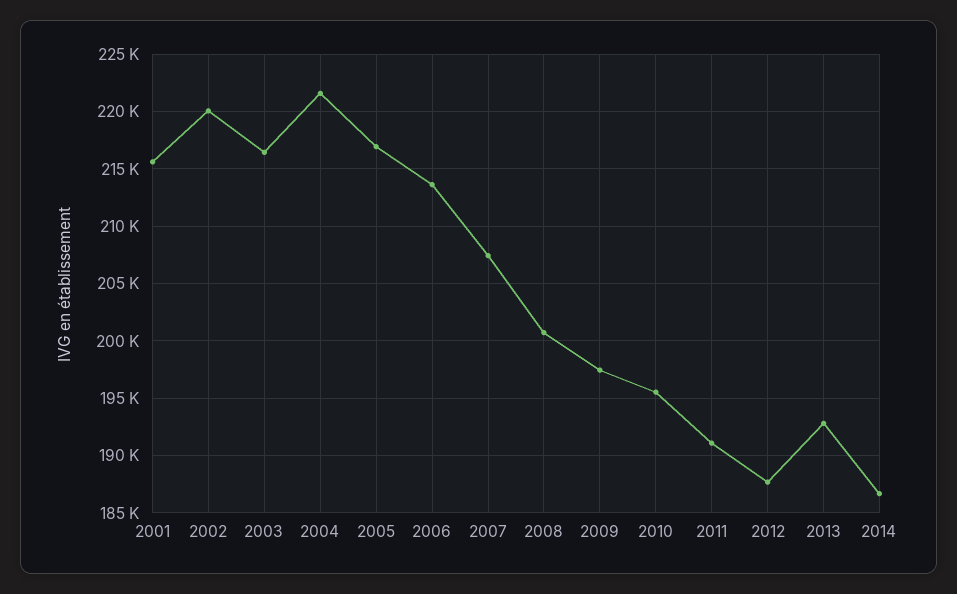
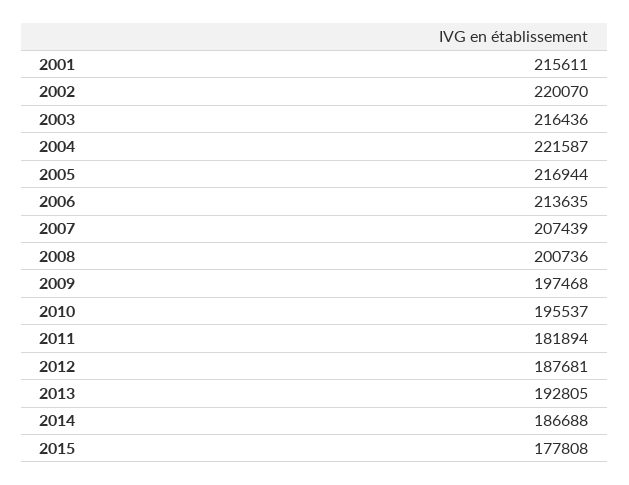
2011: 191000 -> 181894
2015: none -> 177808

